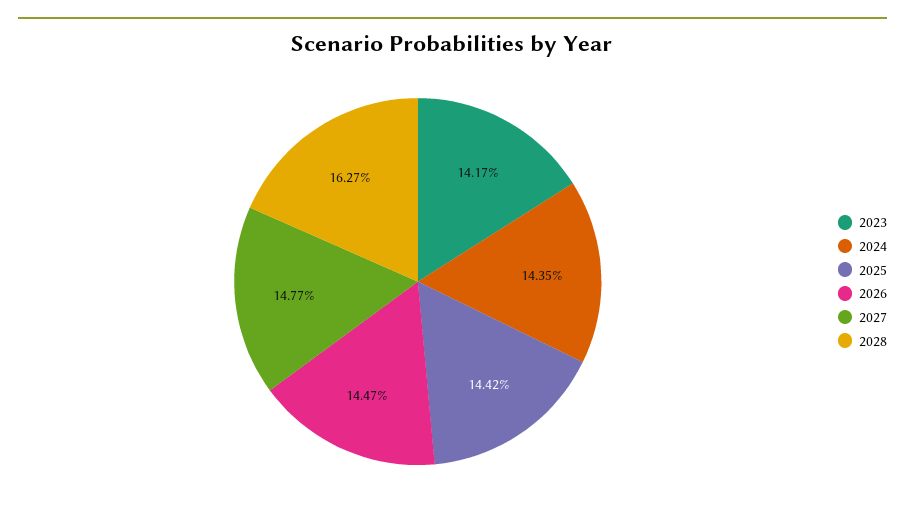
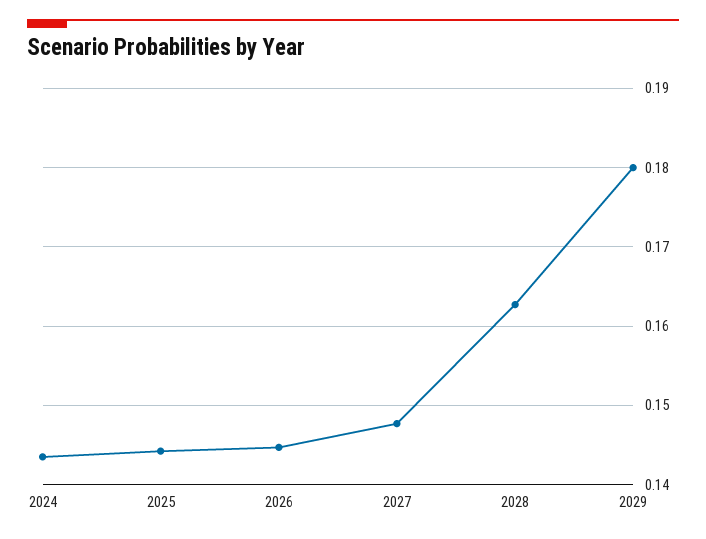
2023: 0.1417 -> none
2029: none -> 0.18

